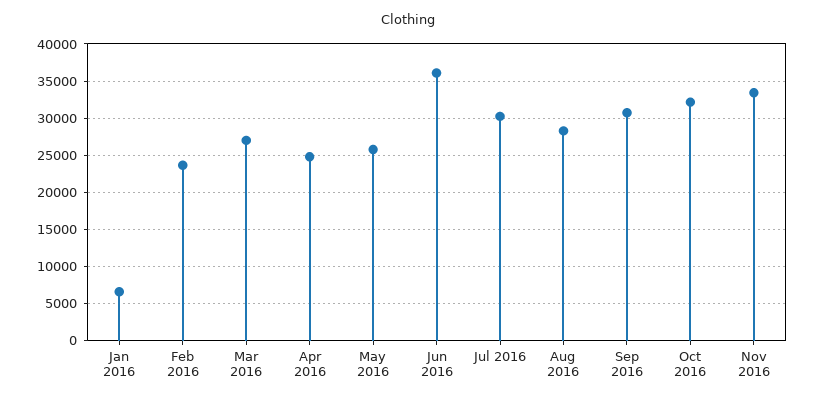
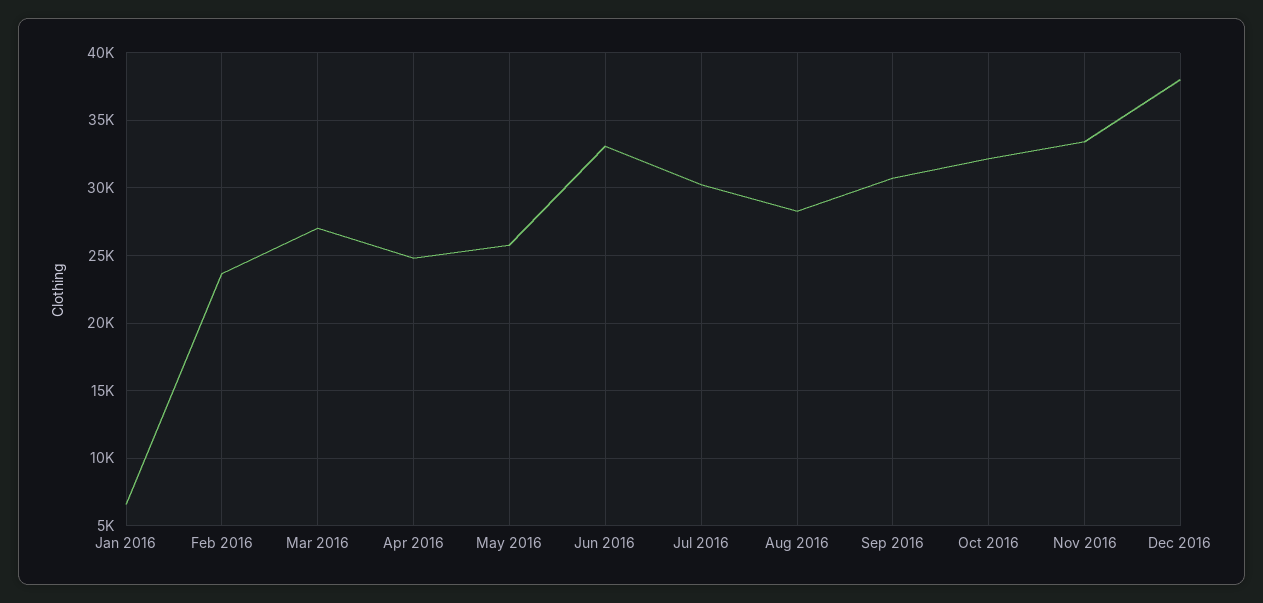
Jun 2016: 36000 -> 33000
Dec 2016: none -> 38000

